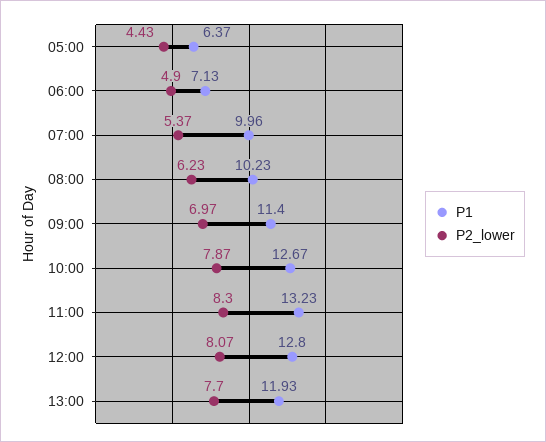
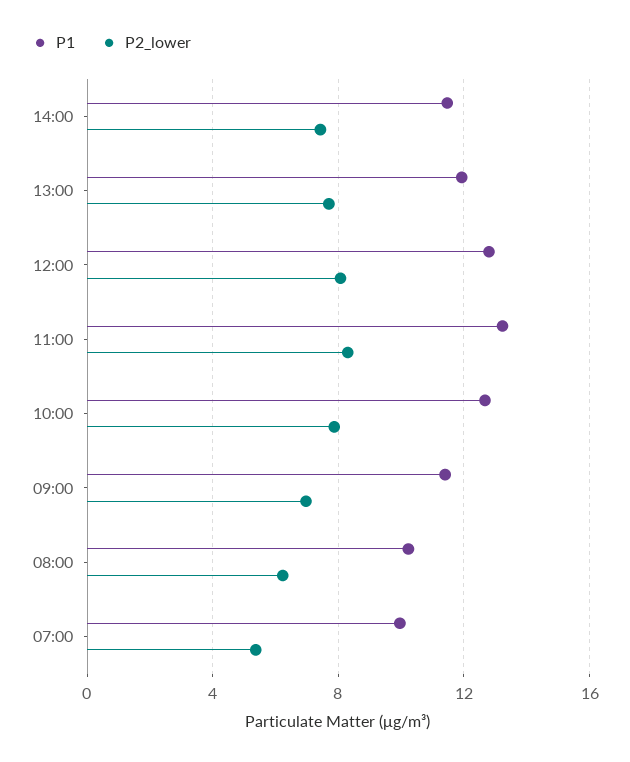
P1, 05:00: 6.37 -> none
P2_lower, 05:00: 4.43 -> none
P1, 06:00: 7.13 -> none
P2_lower, 06:00: 4.9 -> none
P1, 14:00: none -> 11.5
P2_lower, 14:00: none -> 7.5

